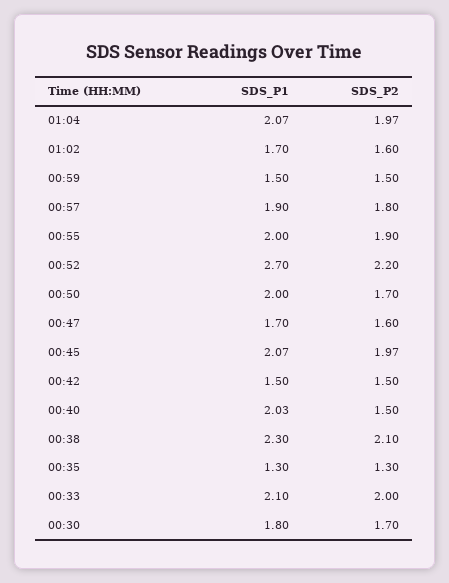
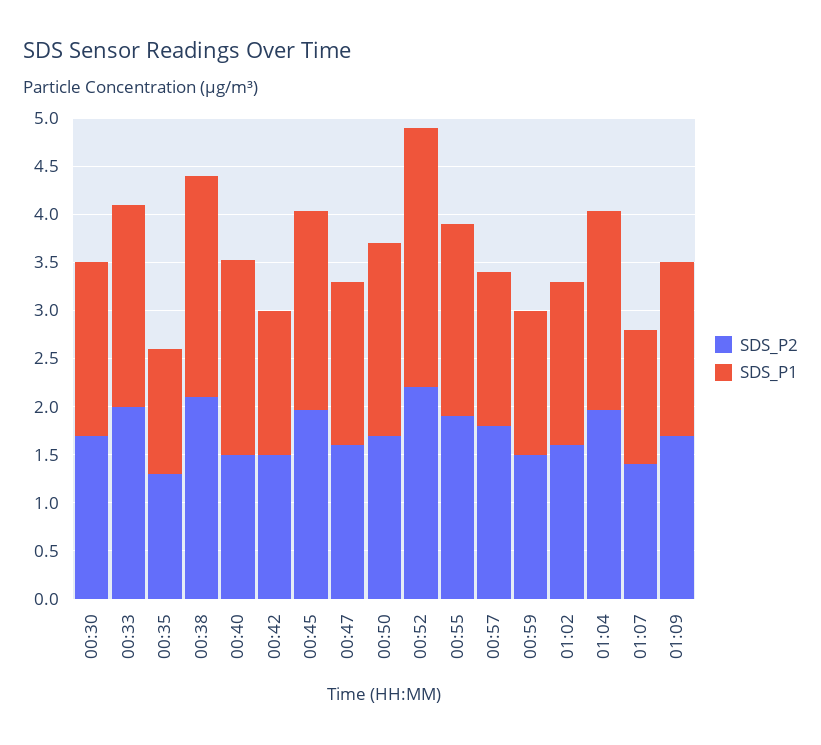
SDS_P1, 00:57: 1.9 -> 1.6
SDS_P2, 01:07: none -> 1.4
SDS_P1, 01:07: none -> 1.4
SDS_P2, 01:09: none -> 1.7
SDS_P1, 01:09: none -> 1.8

